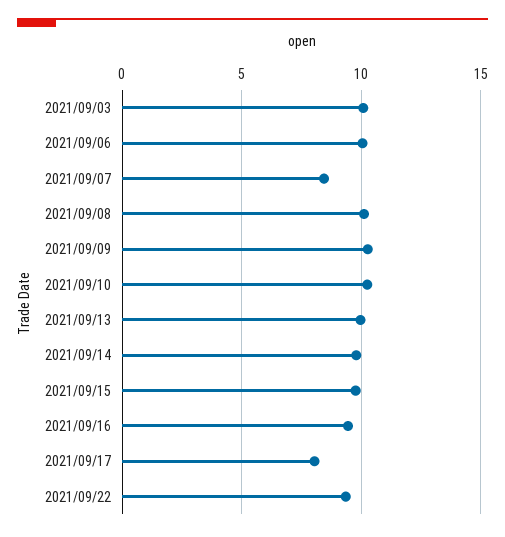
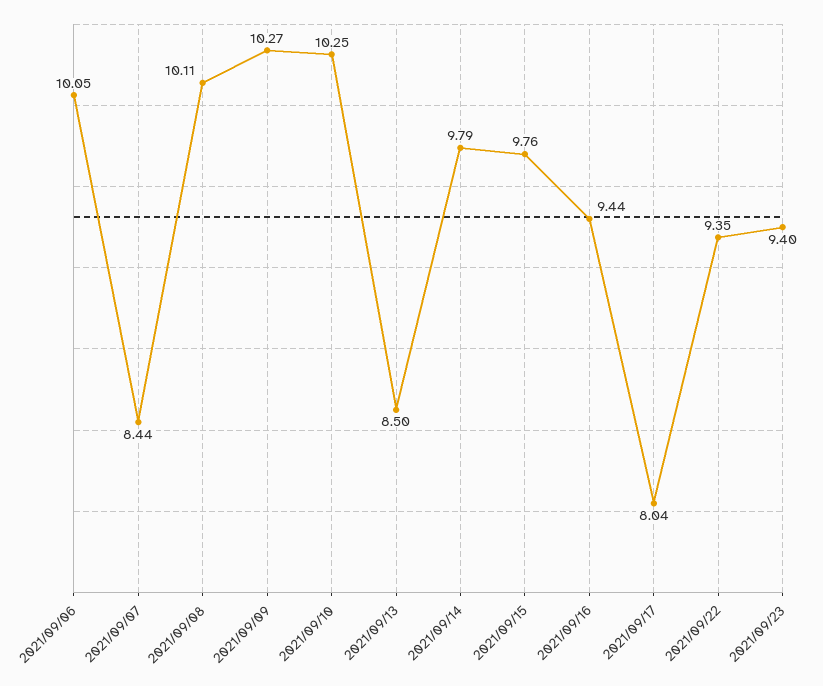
2021/09/03: 10 -> none
2021/09/13: 10 -> 8.5
2021/09/23: none -> 9.4

